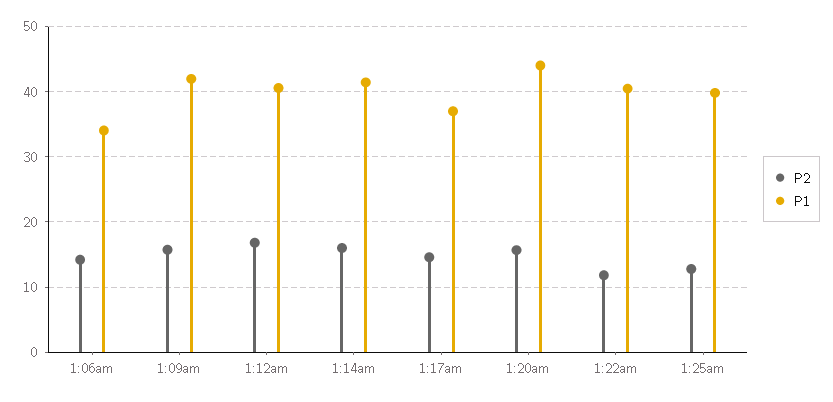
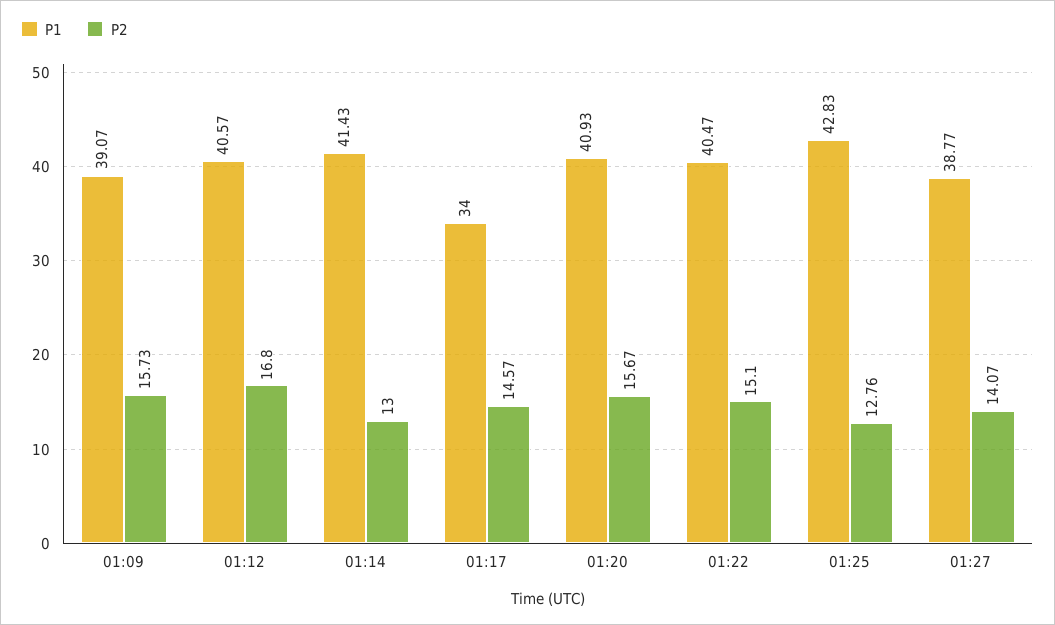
P2, 1:06am: 14 -> none
P1, 1:06am: 34 -> none
P1, 1:09am: 42 -> 39.07
P2, 1:14am: 16 -> 13
P1, 1:17am: 37 -> 34
P1, 1:20am: 44 -> 40.93
P2, 1:22am: 12 -> 15.1
P1, 1:25am: 40 -> 42.83
P1, 01:27: none -> 38.77
P2, 01:27: none -> 14.07

